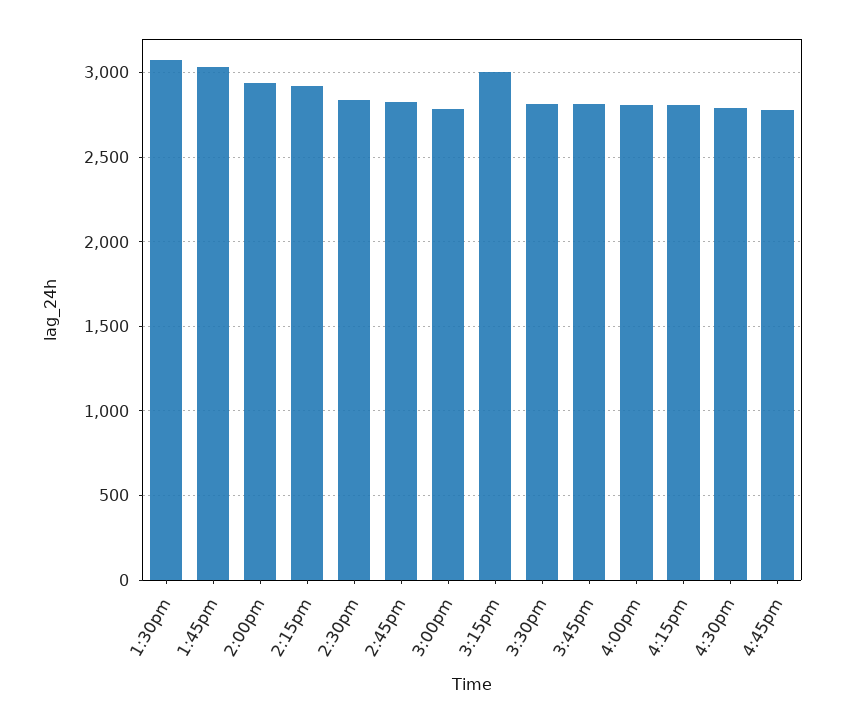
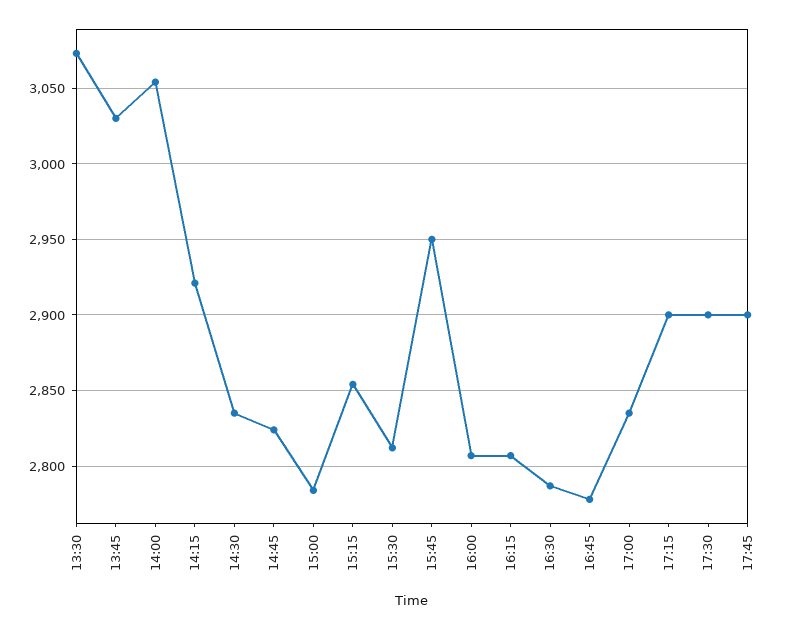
2:00pm: 2950 -> 3055
3:15pm: 3000 -> 2855
3:45pm: 2800 -> 2950
17:00: none -> 2835
17:15: none -> 2900
17:30: none -> 2900
17:45: none -> 2900

